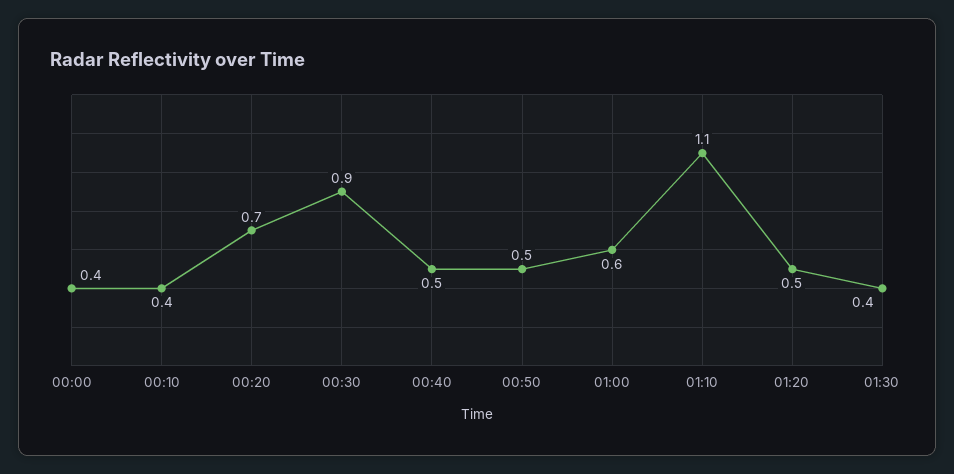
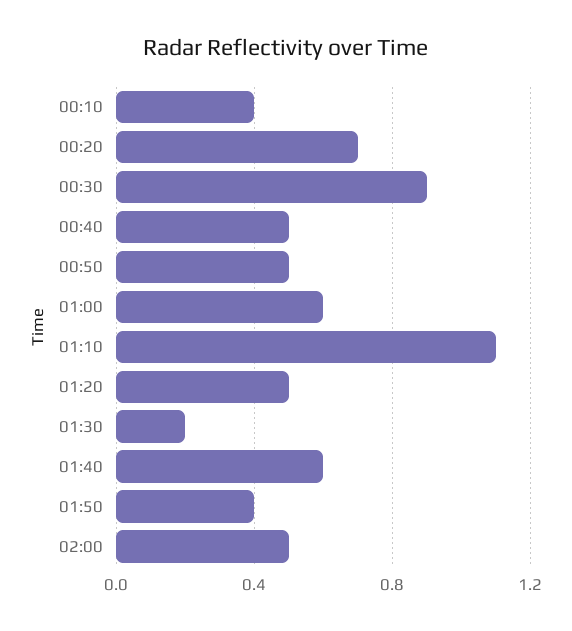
00:00: 0.4 -> none
01:30: 0.4 -> 0.2
01:40: none -> 0.6
01:50: none -> 0.4
02:00: none -> 0.5

